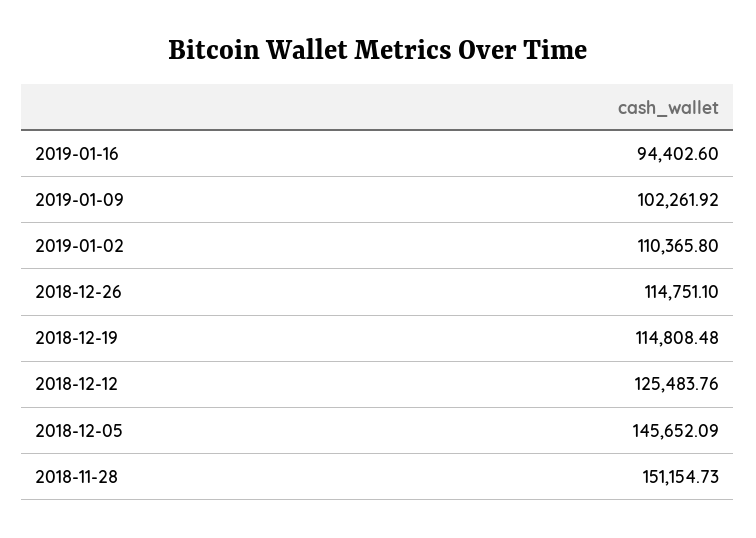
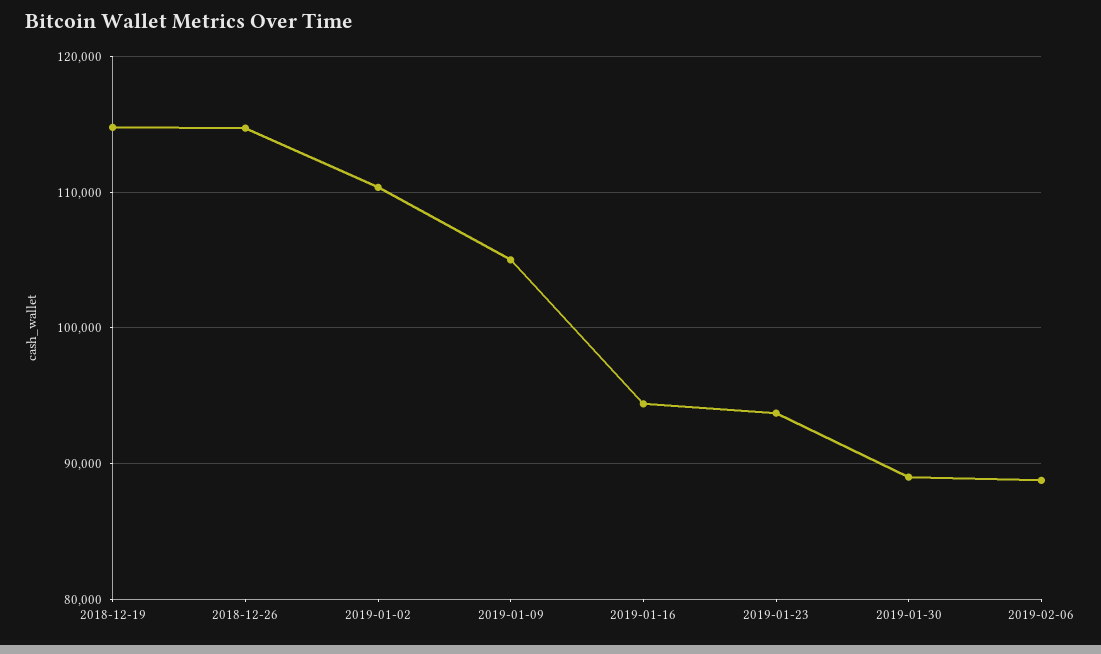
2019-01-09: 102261.92 -> 105000
2018-12-12: 125483.76 -> none
2018-12-05: 145652.09 -> none
2018-11-28: 151154.73 -> none
2019-01-23: none -> 94000
2019-01-30: none -> 89000
2019-02-06: none -> 89000

